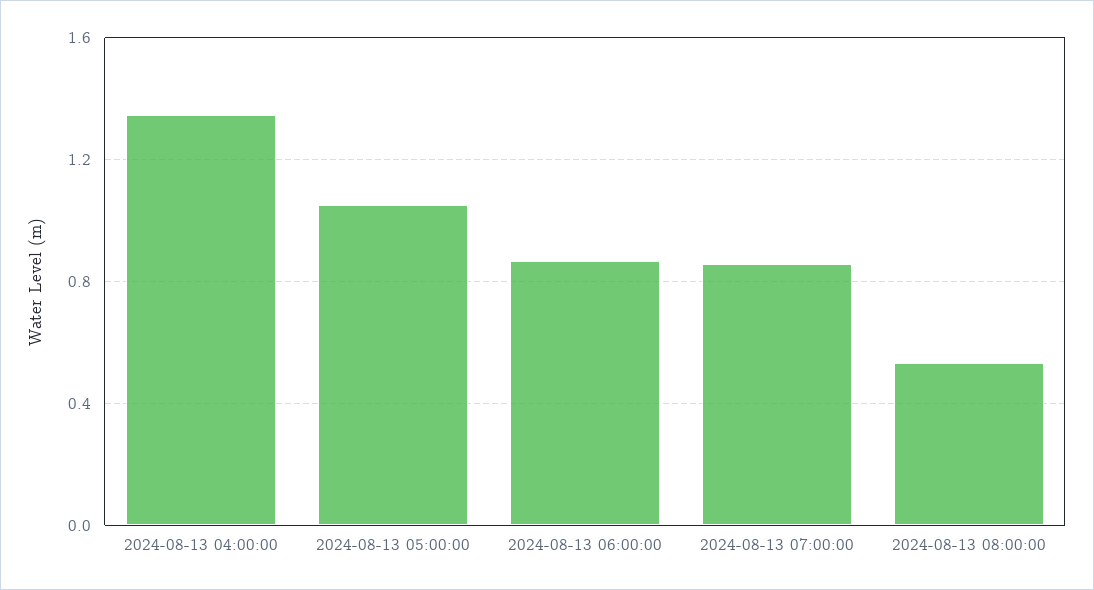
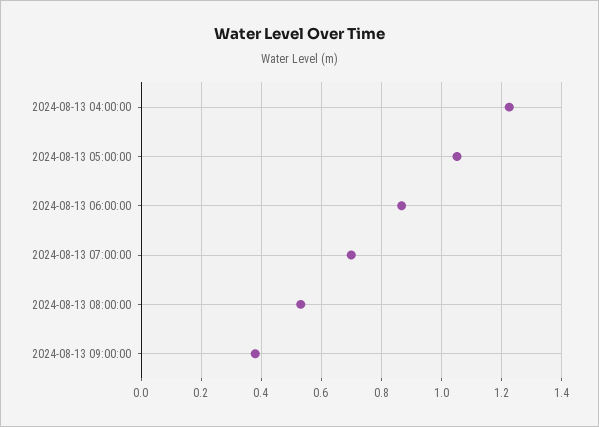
2024-08-13 04:00:00: 1.35 -> 1.22
2024-08-13 07:00:00: 0.85 -> 0.7
2024-08-13 09:00:00: none -> 0.38

